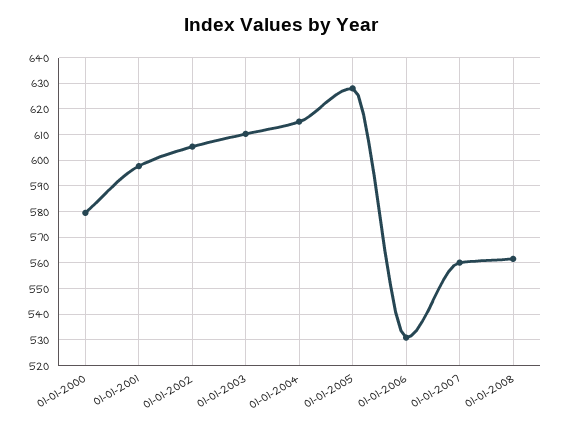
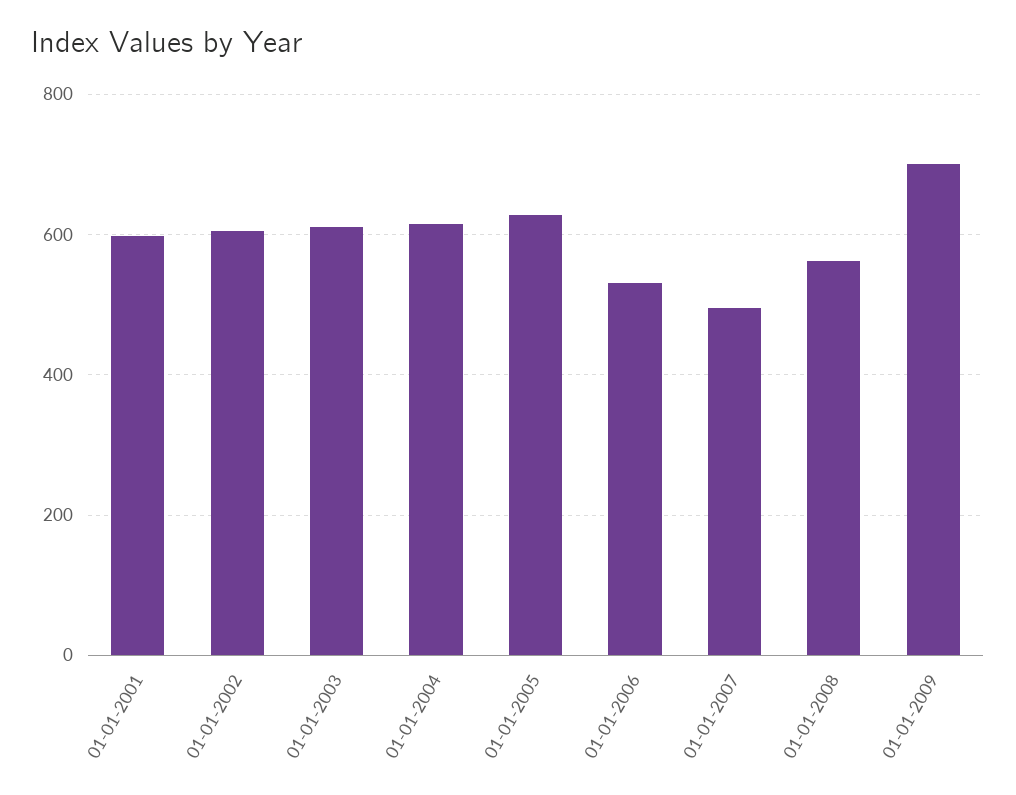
01-01-2000: 580 -> none
01-01-2007: 560 -> 500
01-01-2009: none -> 700

